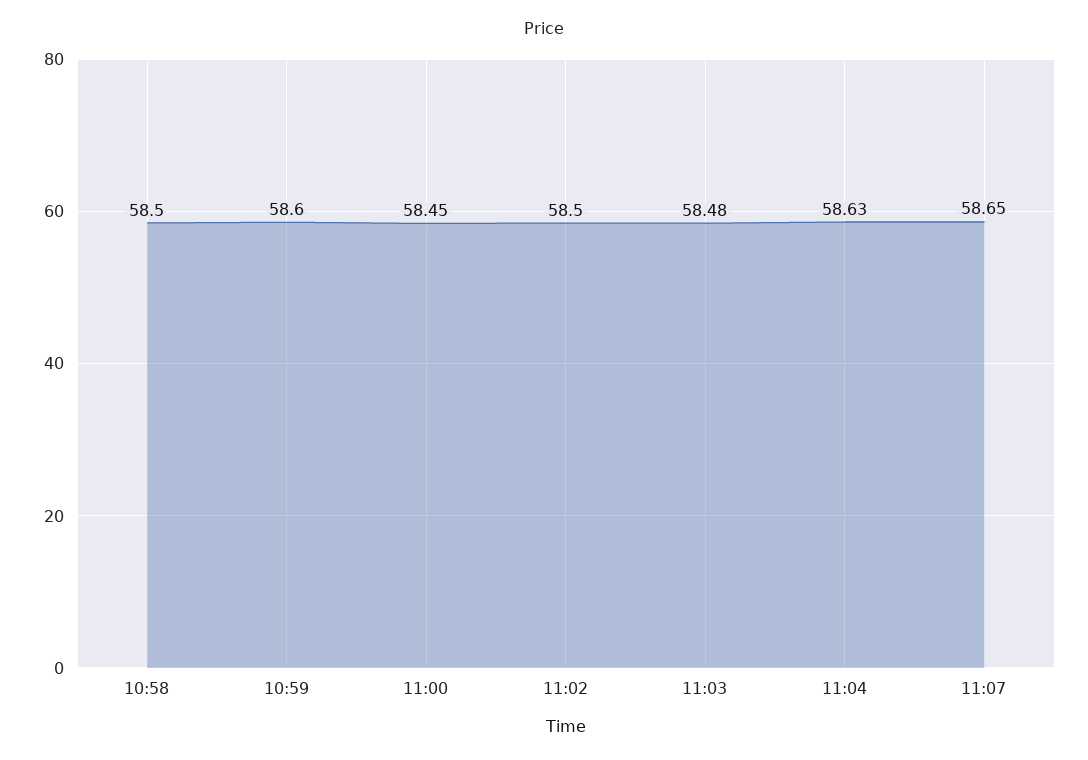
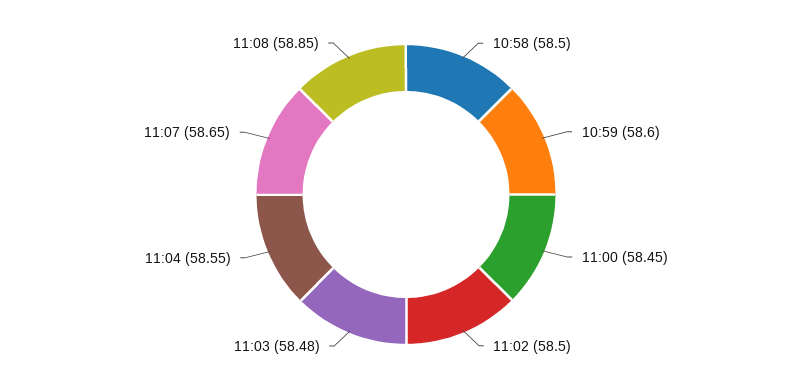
11:04: 58.63 -> 58.55
11:08: none -> 58.85

